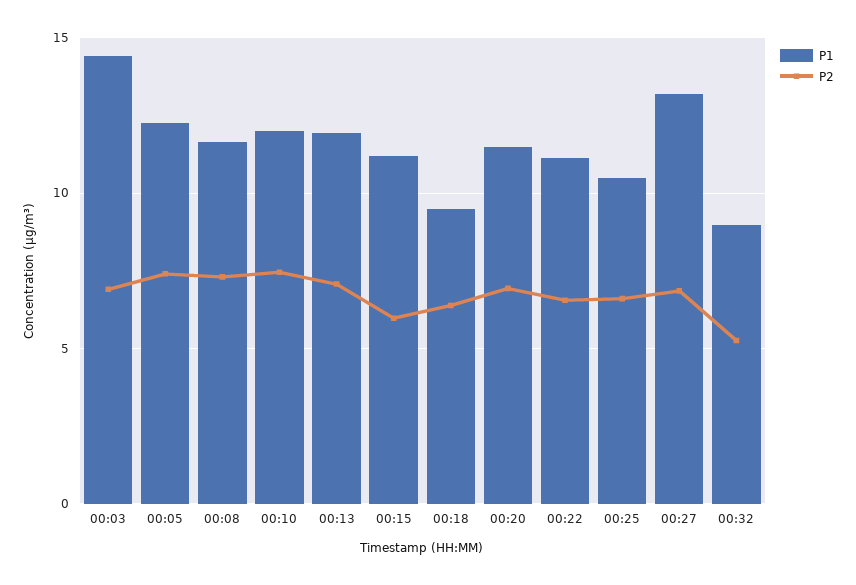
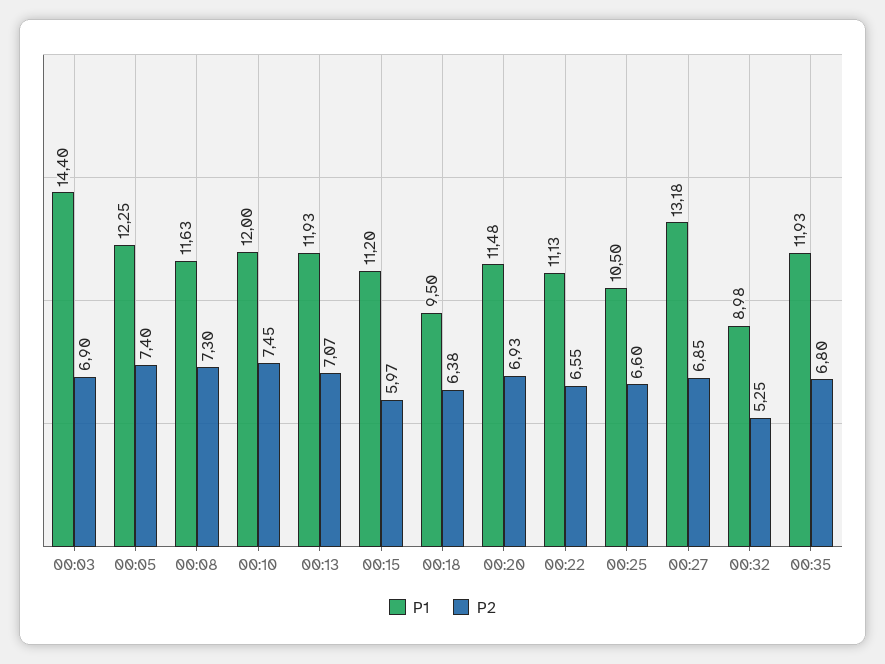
P1, 00:35: none -> 11.93
P2, 00:35: none -> 6.8

